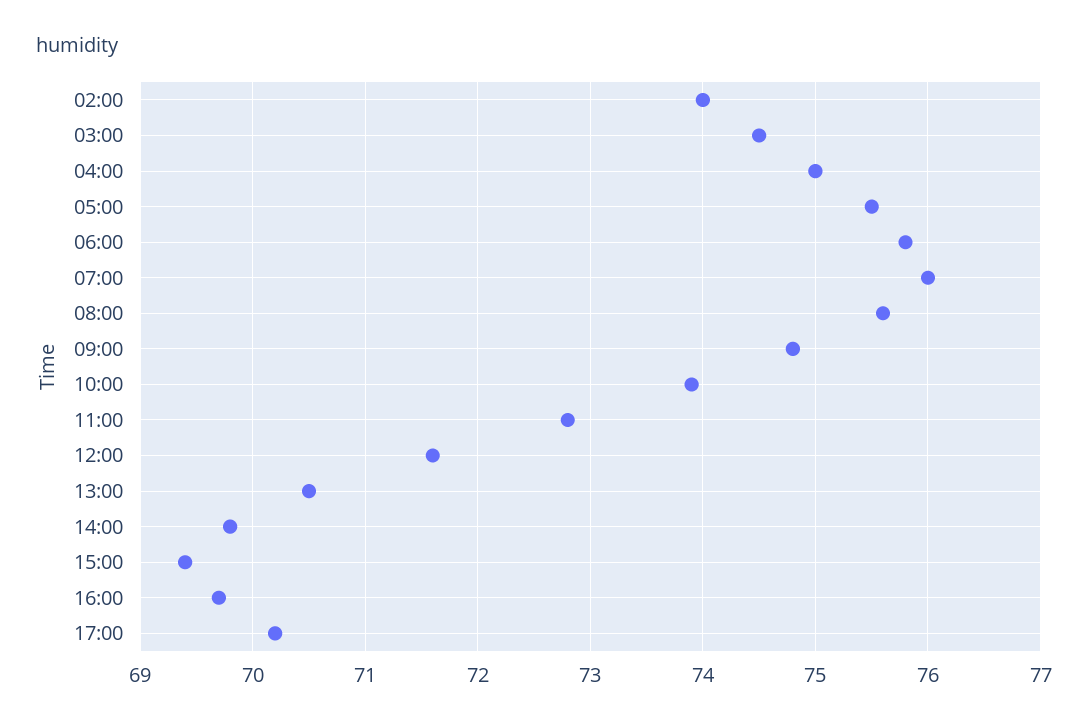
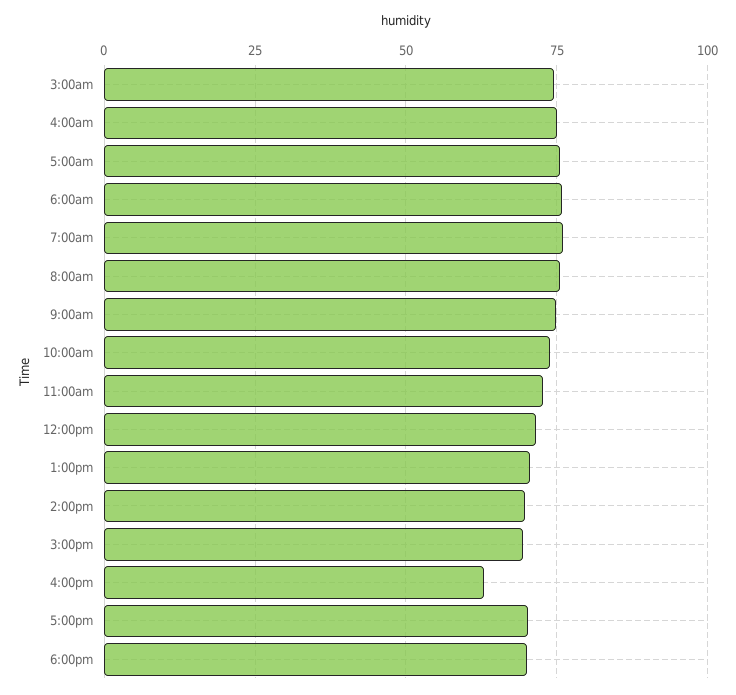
02:00: 74 -> none
16:00: 69.7 -> 62.5
6:00pm: none -> 70

